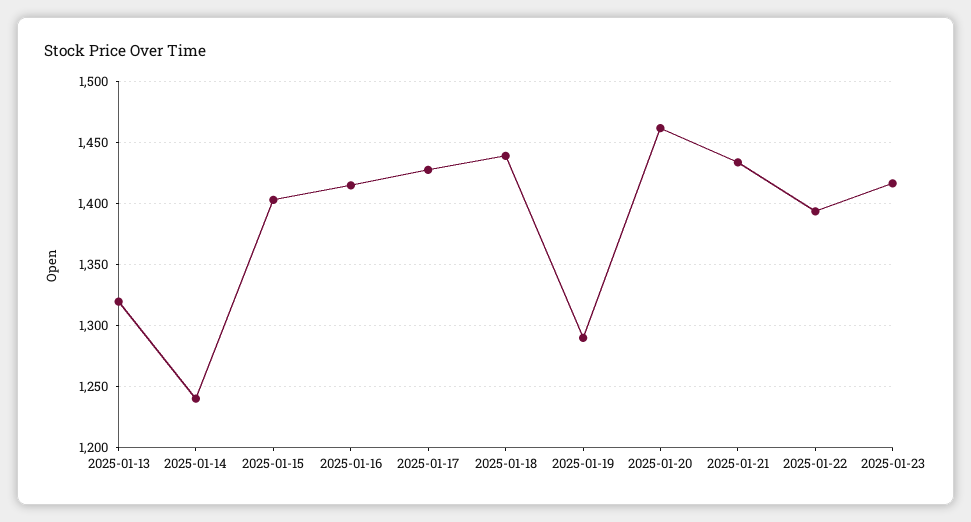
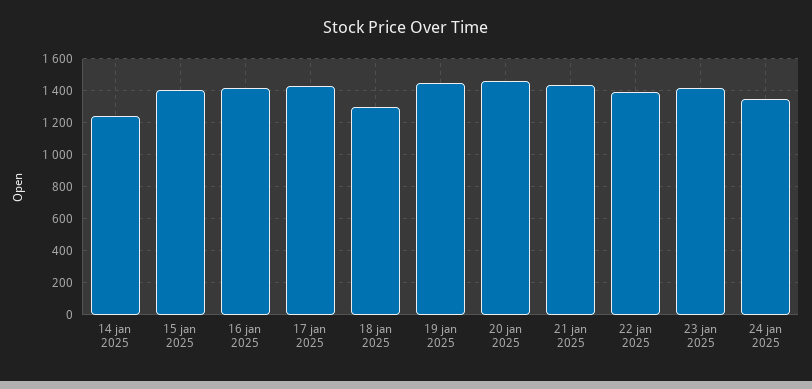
2025-01-13: 1320 -> none
2025-01-18: 1440 -> 1300
2025-01-19: 1290 -> 1450
24 jan 2025: none -> 1350

